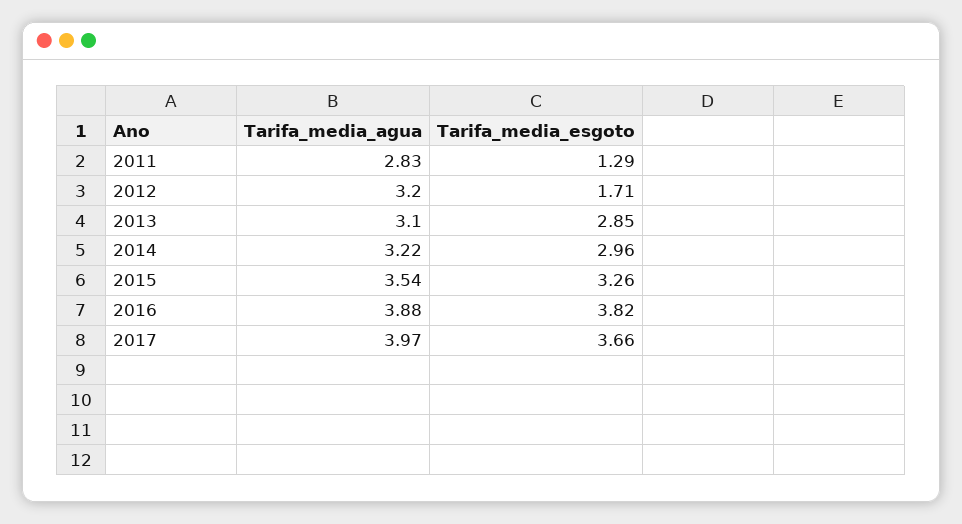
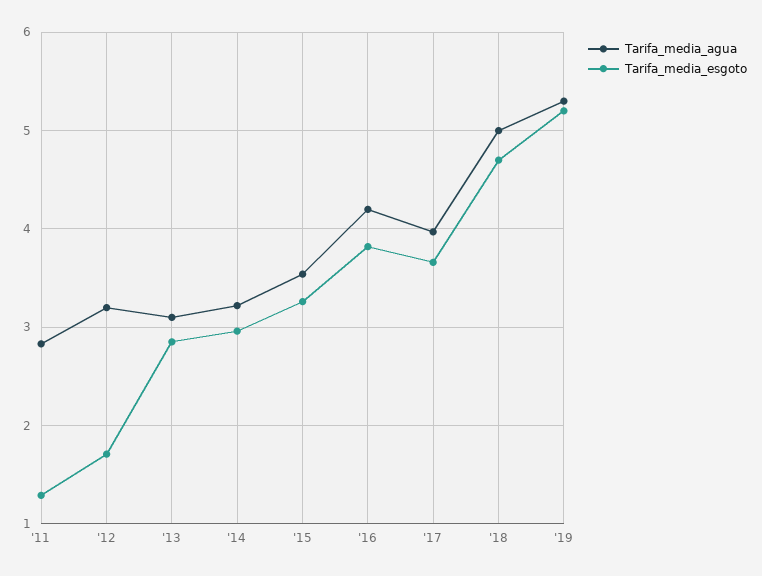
Tarifa_media_agua, 2016: 3.88 -> 4.2
Tarifa_media_agua, '18: none -> 5
Tarifa_media_esgoto, '18: none -> 4.7
Tarifa_media_agua, '19: none -> 5.3
Tarifa_media_esgoto, '19: none -> 5.2

